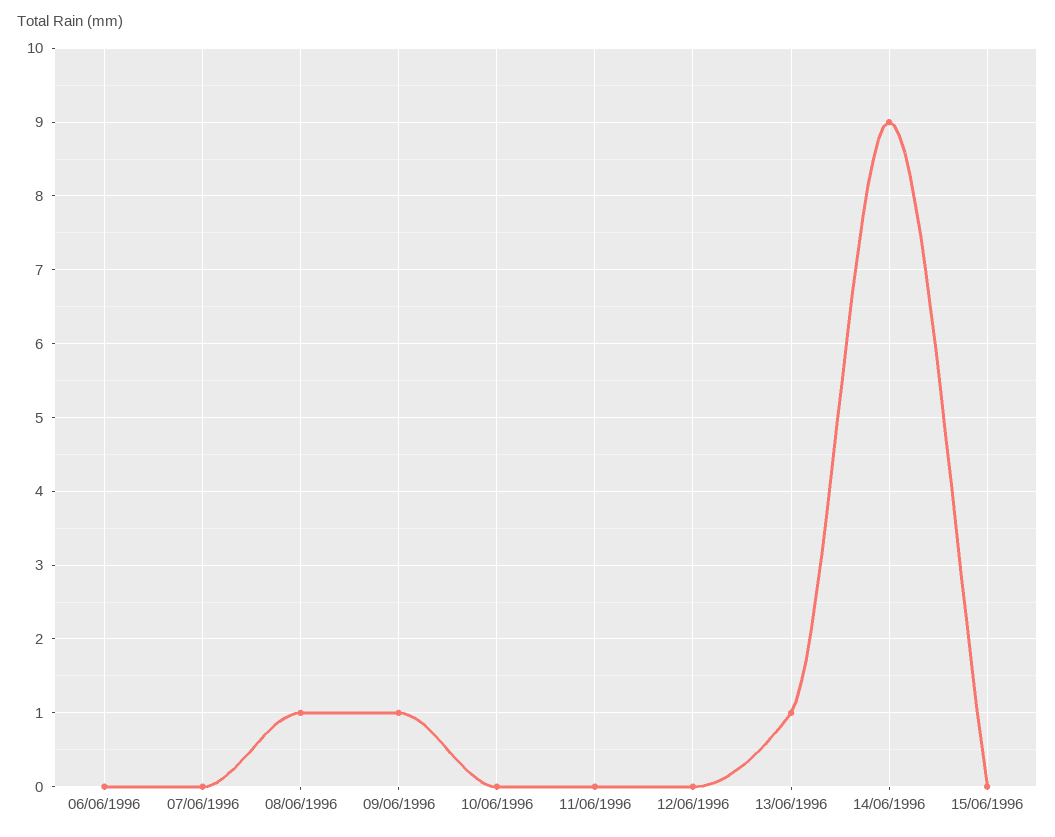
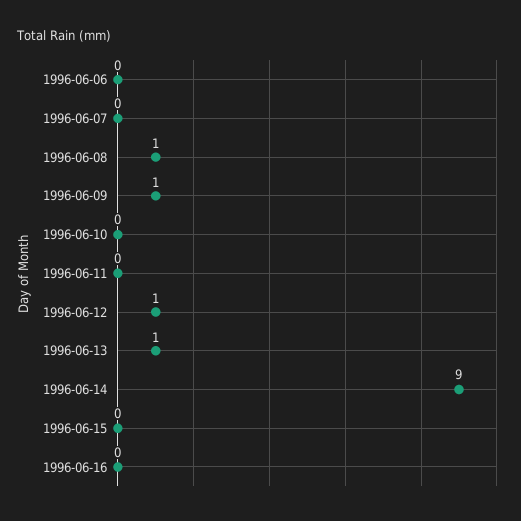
12/06/1996: 0 -> 1
1996-06-16: none -> 0

